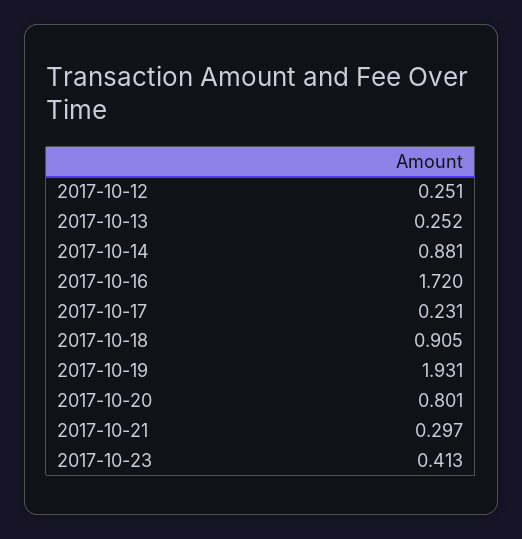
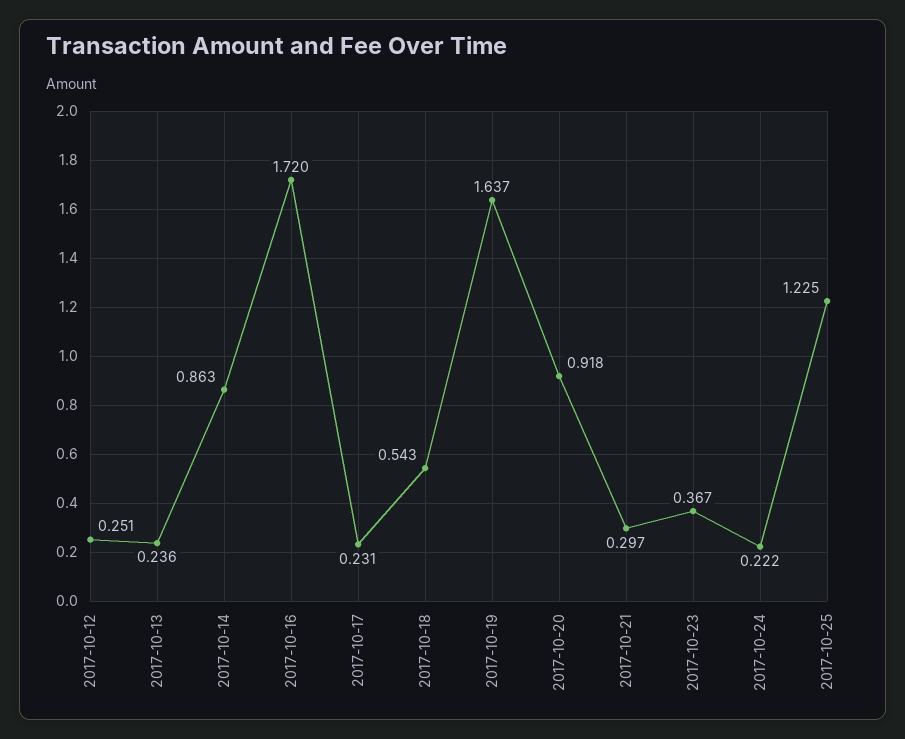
2017-10-13: 0.252 -> 0.236
2017-10-14: 0.881 -> 0.863
2017-10-18: 0.905 -> 0.543
2017-10-19: 1.931 -> 1.637
2017-10-20: 0.801 -> 0.918
2017-10-23: 0.413 -> 0.367
2017-10-24: none -> 0.222
2017-10-25: none -> 1.225

